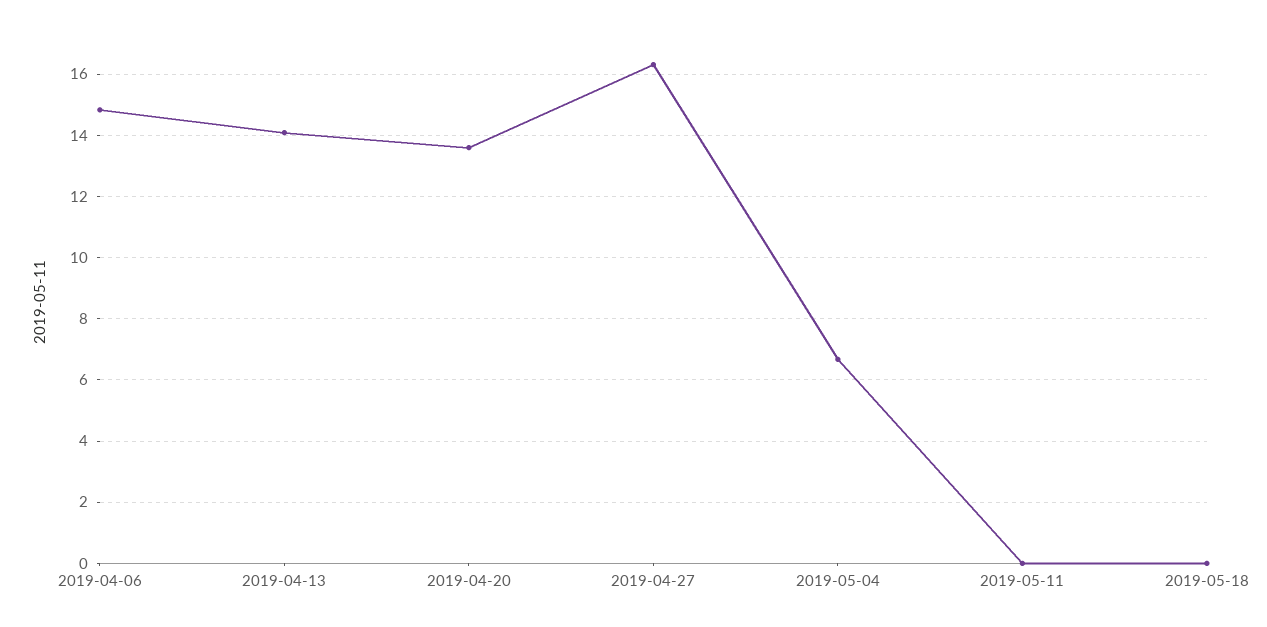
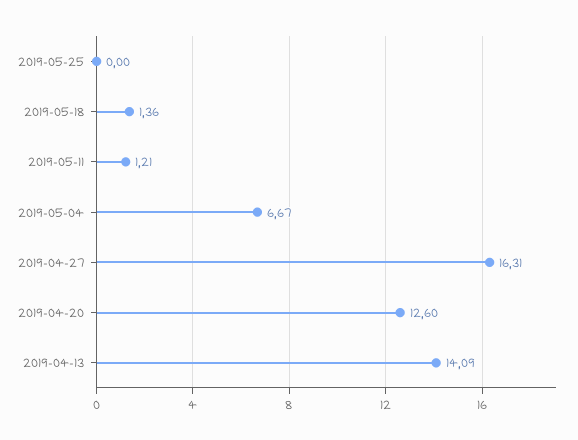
2019-04-06: 14.8 -> none
2019-04-20: 13.6 -> 12.6
2019-05-11: 0 -> 1.21
2019-05-18: 0 -> 1.36
2019-05-25: none -> 0

